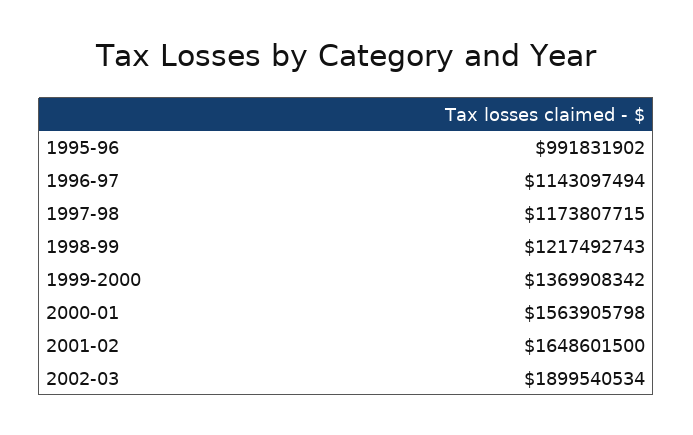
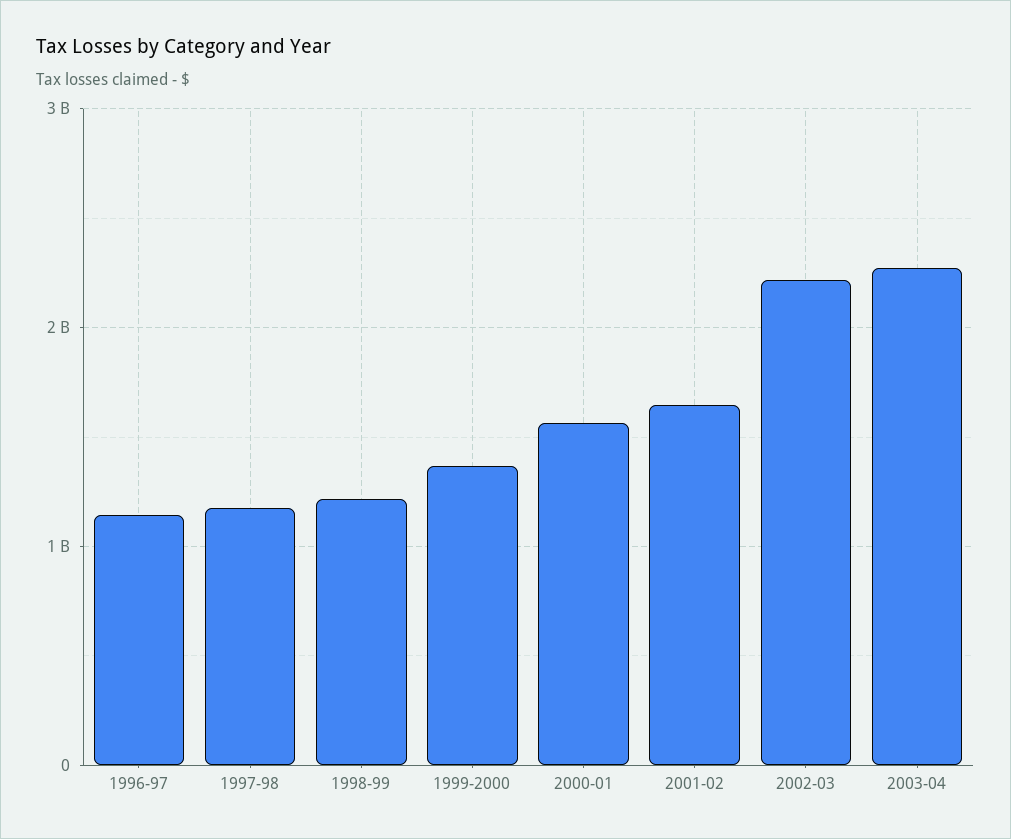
1995-96: 991831902 -> none
2002-03: 1899540534 -> 2200000000
2003-04: none -> 2300000000

